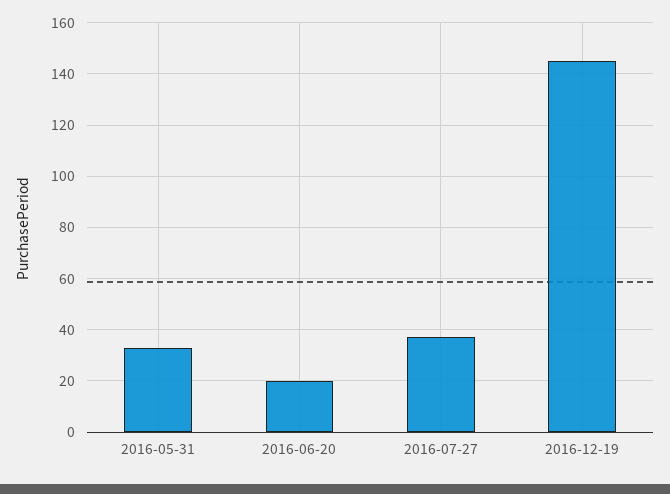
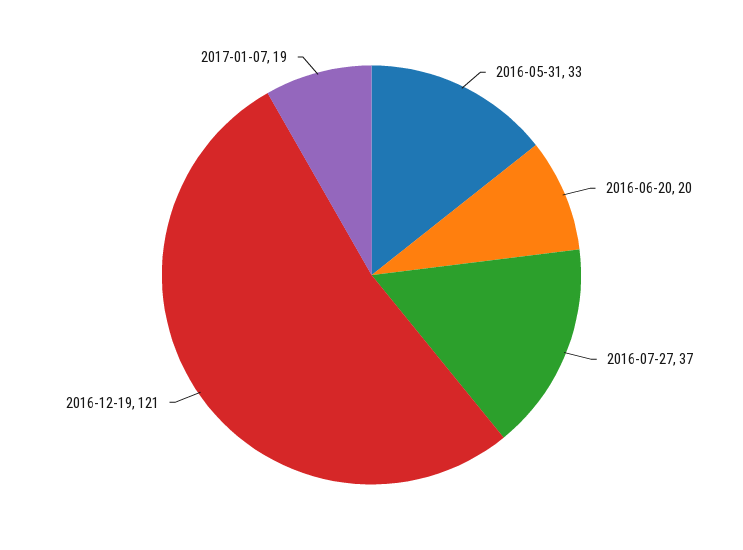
2016-12-19: 145 -> 121
2017-01-07: none -> 19

